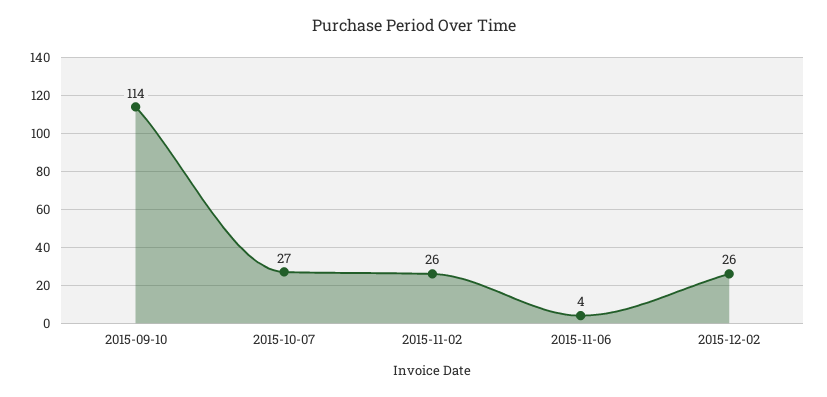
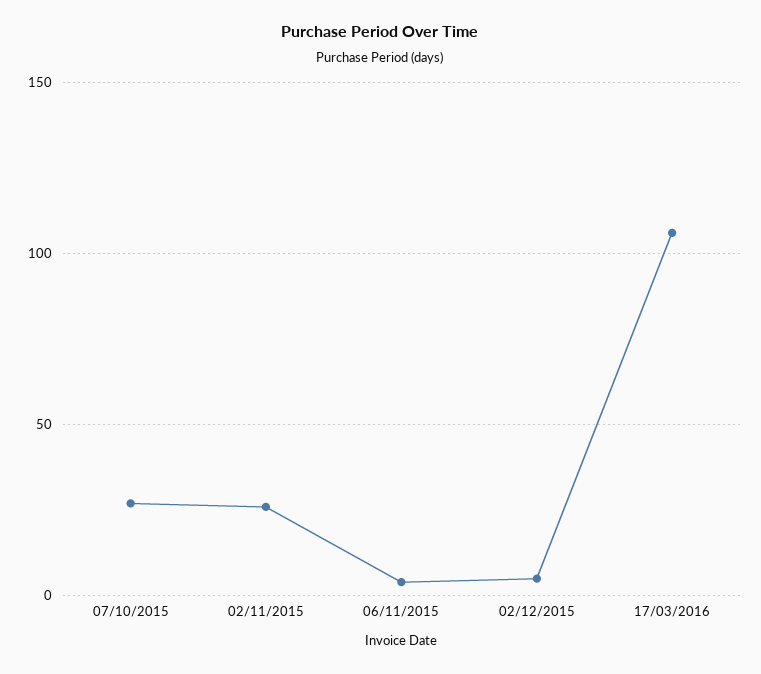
2015-09-10: 114 -> none
2015-12-02: 26 -> 5
17/03/2016: none -> 105

